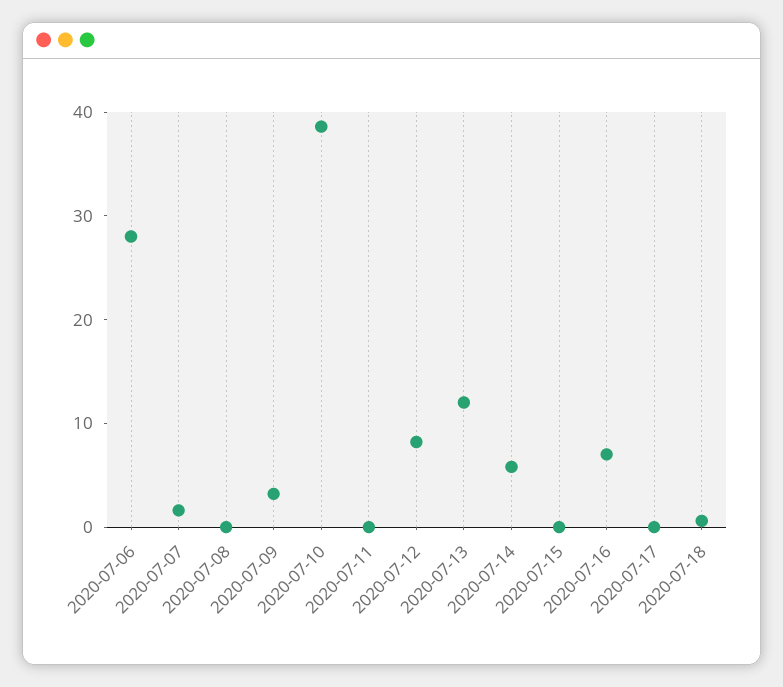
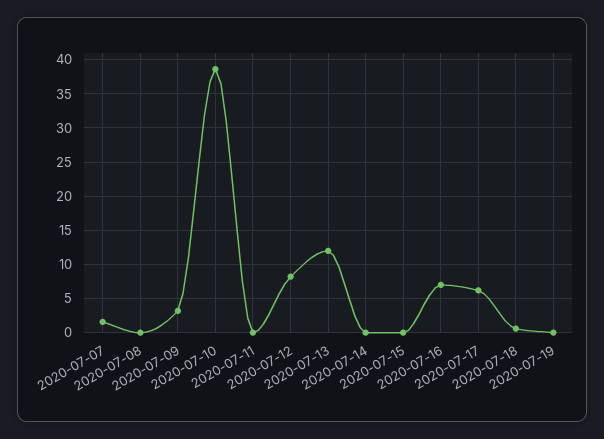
2020-07-06: 28 -> none
2020-07-14: 6 -> 0
2020-07-17: 0 -> 6
2020-07-19: none -> 0

